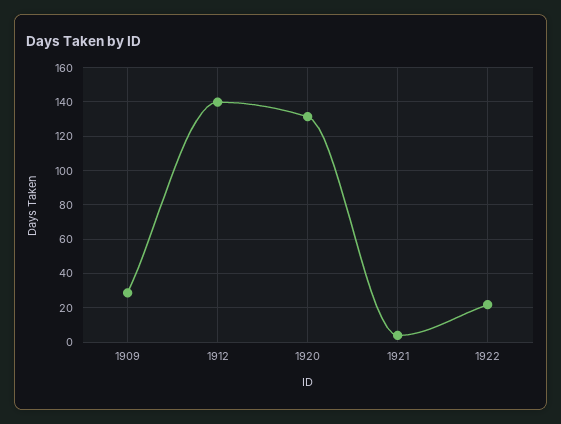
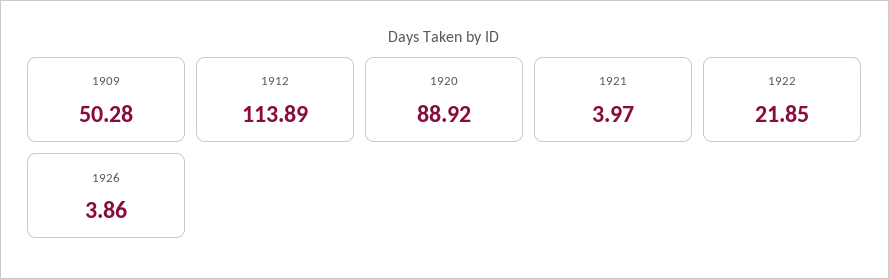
1909: 30 -> 50.28
1912: 140 -> 113.89
1920: 130 -> 88.92
1926: none -> 3.86

